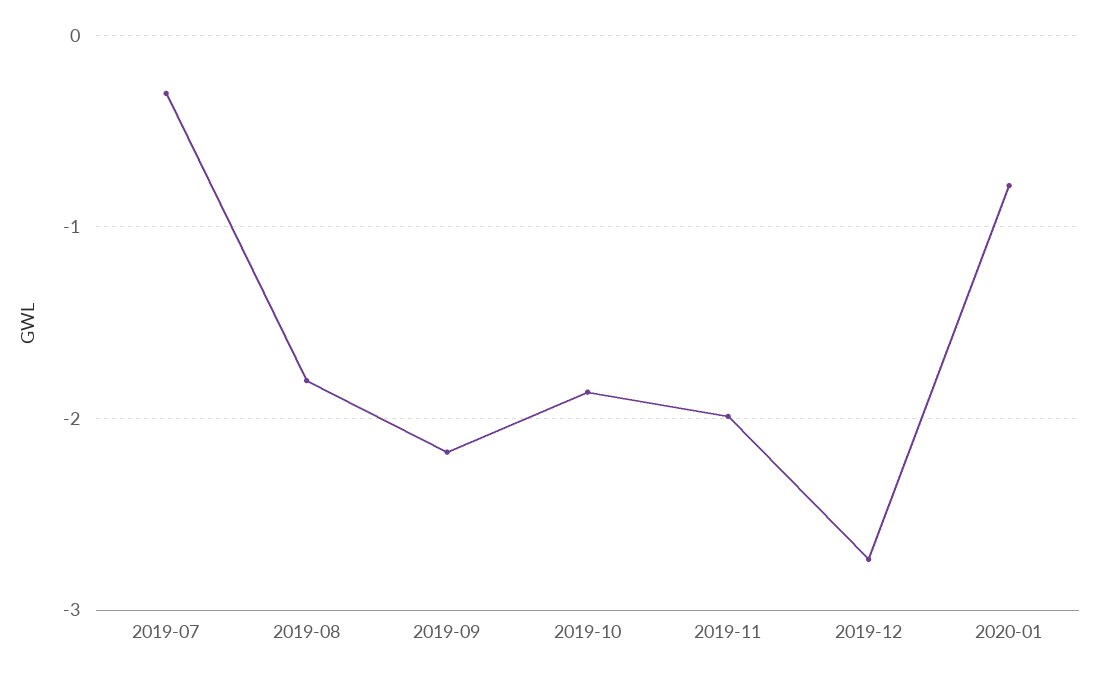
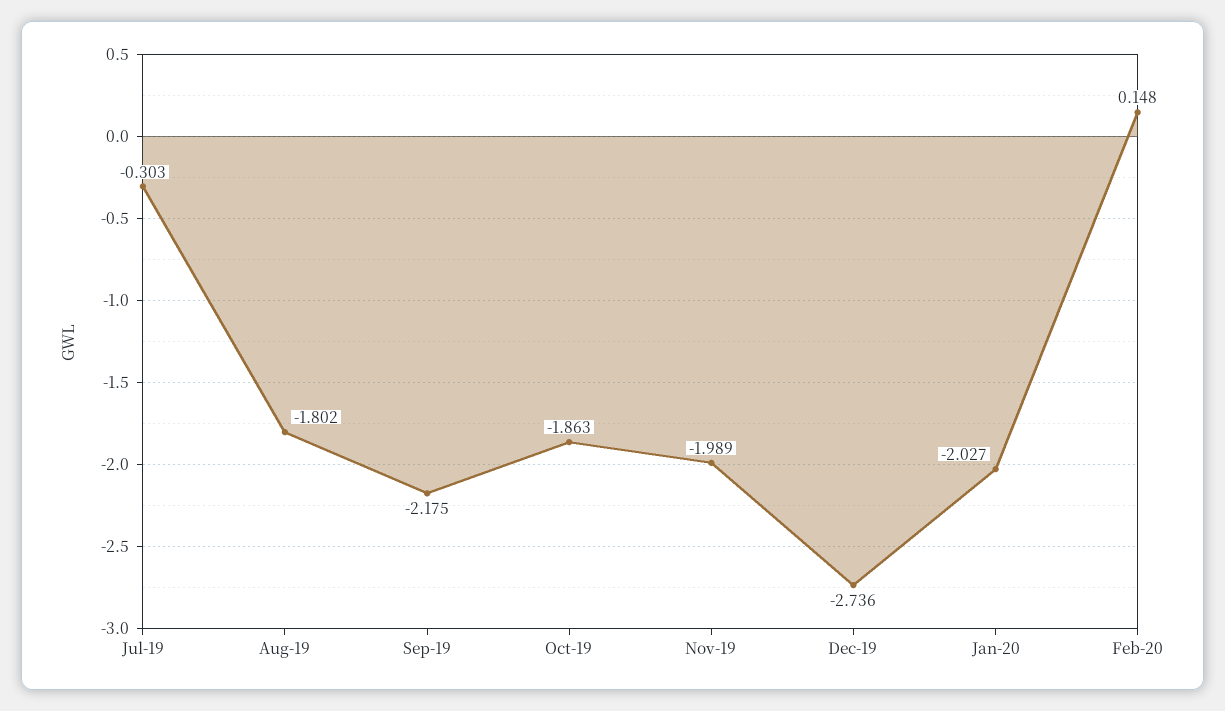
2020-01: -0.8 -> -2.027
Feb-20: none -> 0.148

